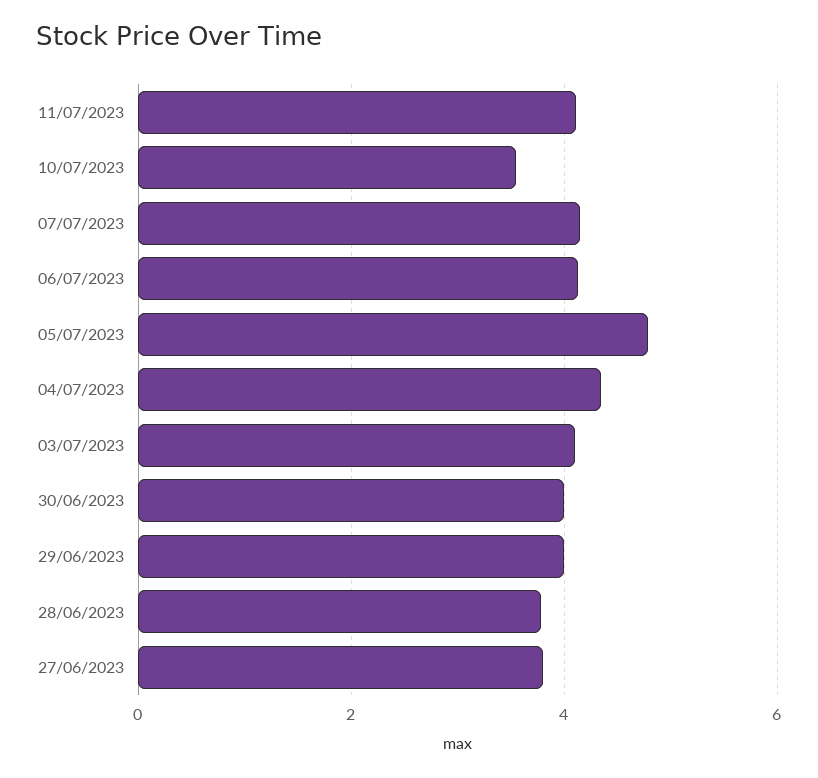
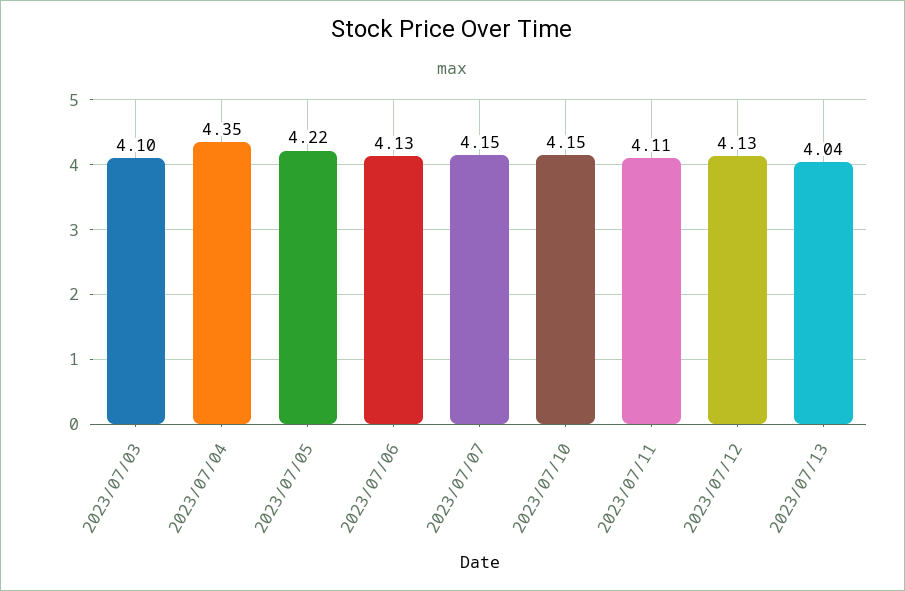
10/07/2023: 3.6 -> 4.15
05/07/2023: 4.8 -> 4.22
30/06/2023: 4 -> none
29/06/2023: 4 -> none
28/06/2023: 3.8 -> none
27/06/2023: 3.8 -> none
2023/07/12: none -> 4.13
2023/07/13: none -> 4.04

